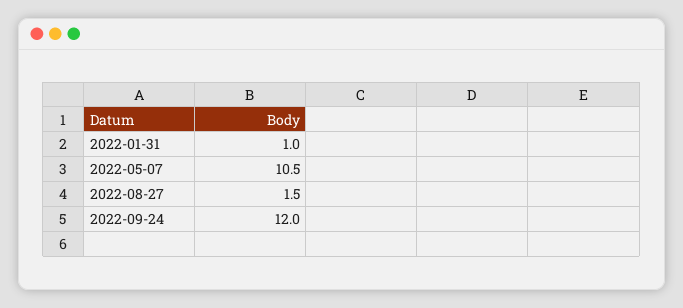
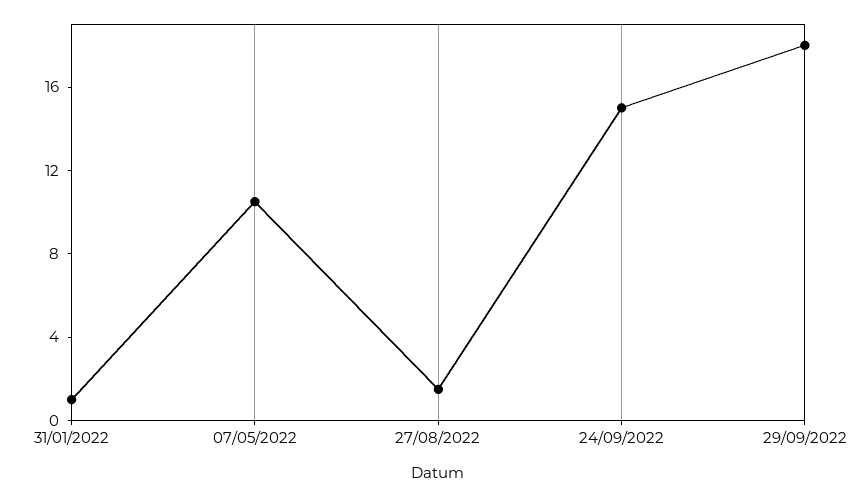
2022-09-24: 12 -> 15
29/09/2022: none -> 18

